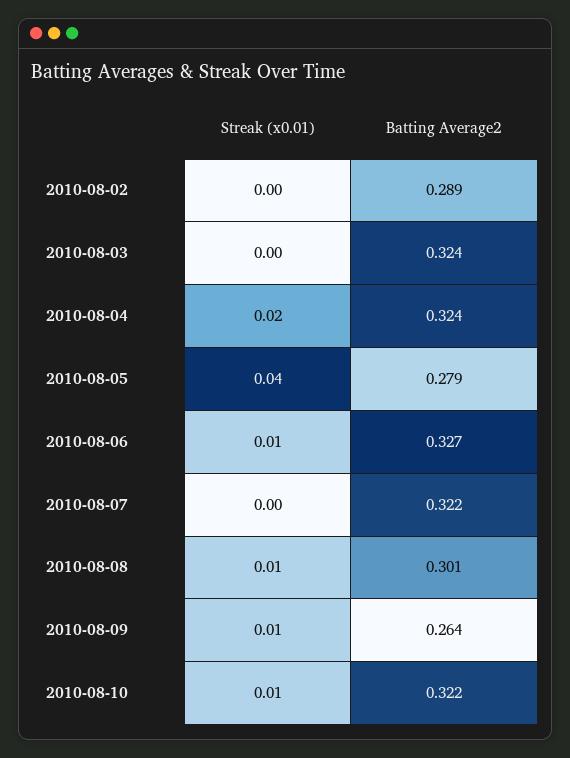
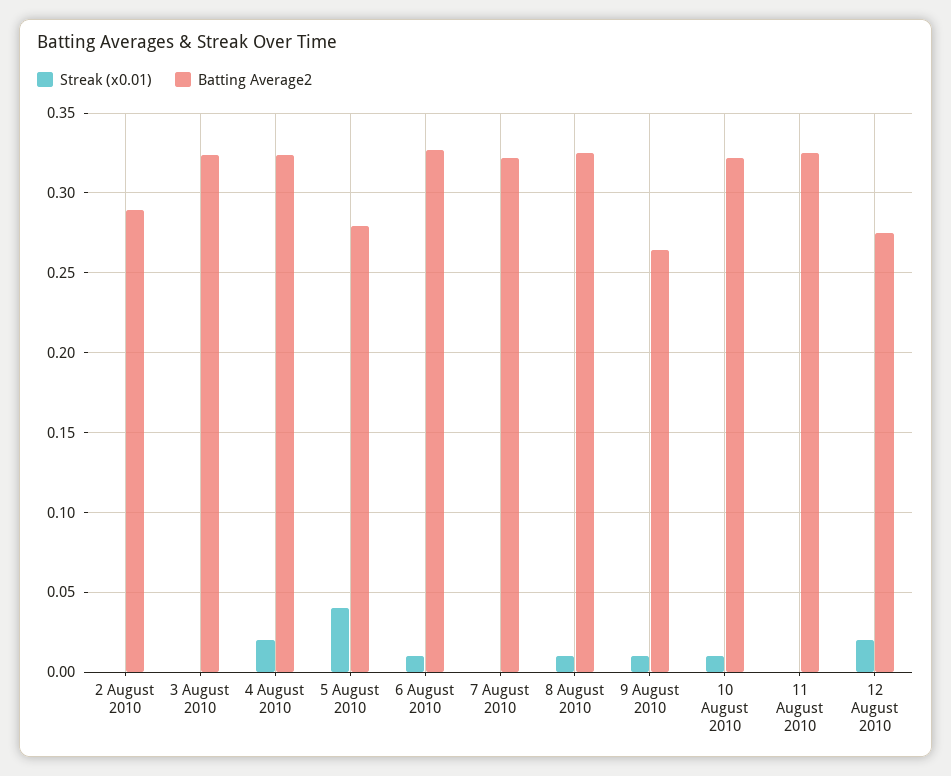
Batting Average2, 2010-08-08: 0.301 -> 0.325
Streak (x0.01), 11 August 2010: none -> 0
Batting Average2, 11 August 2010: none -> 0.325
Streak (x0.01), 12 August 2010: none -> 0.02
Batting Average2, 12 August 2010: none -> 0.275

